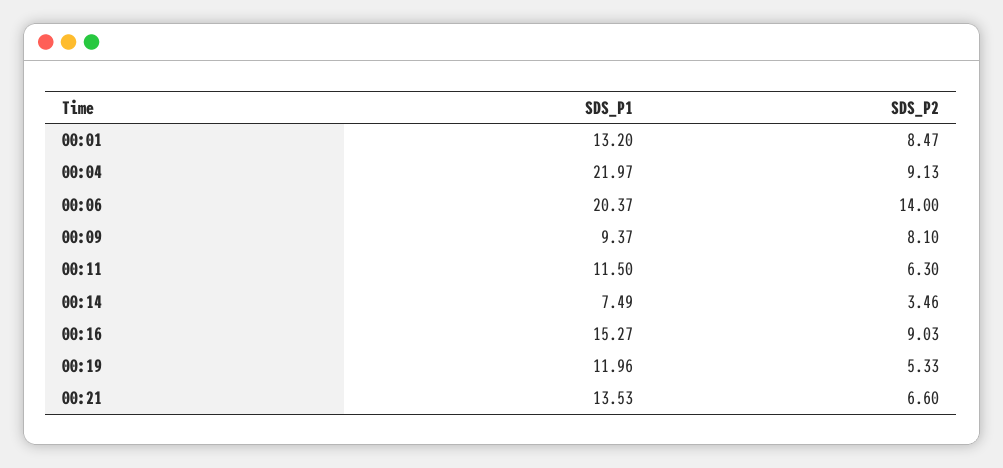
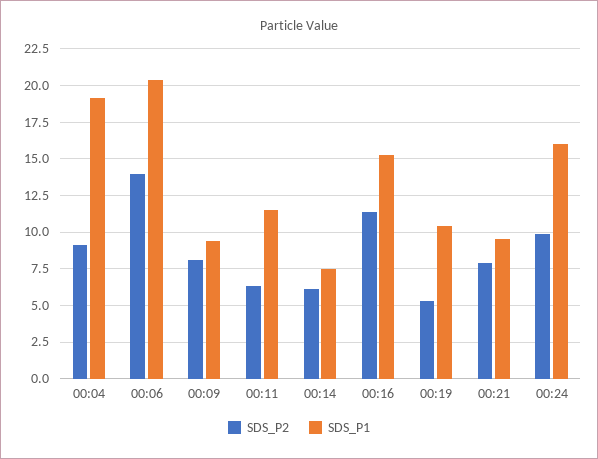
SDS_P1, 00:01: 13.2 -> none
SDS_P2, 00:01: 8.47 -> none
SDS_P1, 00:04: 21.97 -> 19
SDS_P2, 00:14: 3.46 -> 6
SDS_P2, 00:16: 9.03 -> 11.5
SDS_P1, 00:19: 11.96 -> 10.5
SDS_P1, 00:21: 13.53 -> 9.5
SDS_P2, 00:21: 6.6 -> 8
SDS_P2, 00:24: none -> 10
SDS_P1, 00:24: none -> 16

